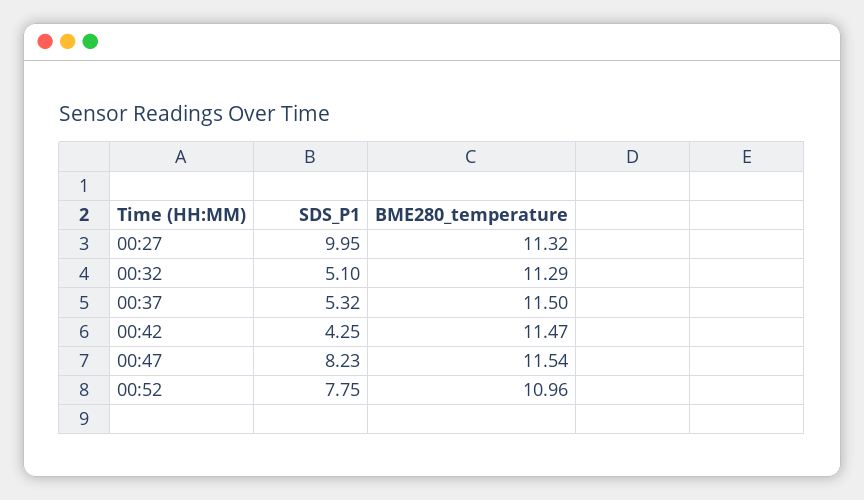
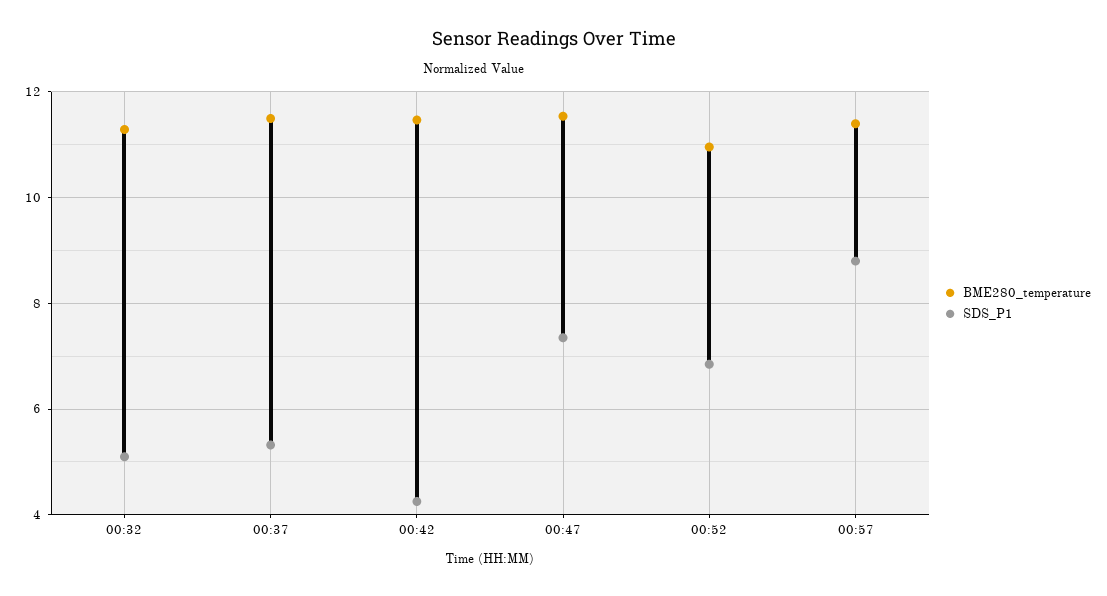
SDS_P1, 00:27: 9.95 -> none
BME280_temperature, 00:27: 11.32 -> none
SDS_P1, 00:47: 8.23 -> 7.4
SDS_P1, 00:52: 7.75 -> 6.8
BME280_temperature, 00:57: none -> 11.4
SDS_P1, 00:57: none -> 8.8

